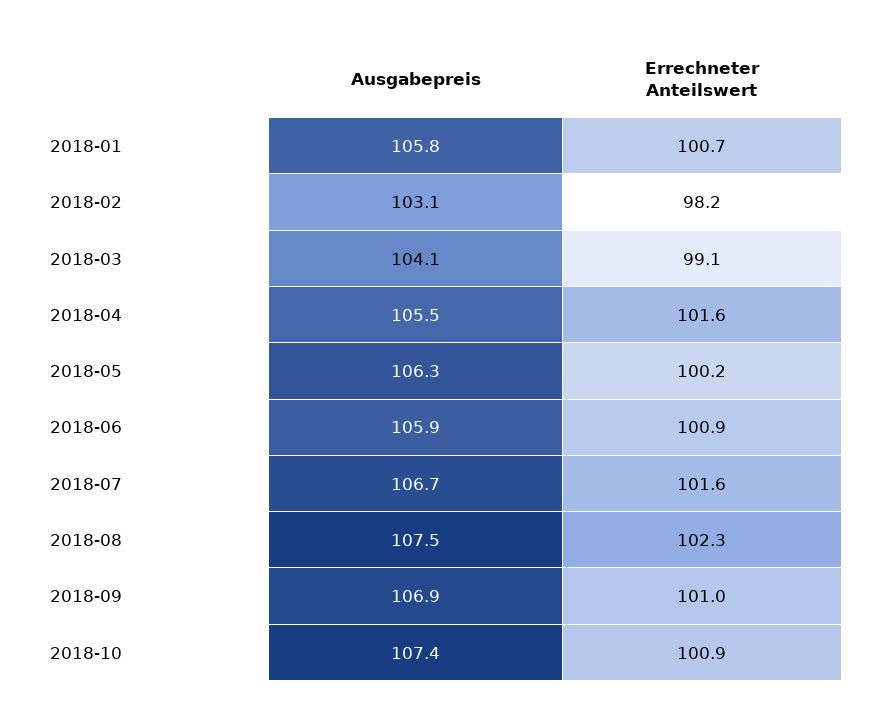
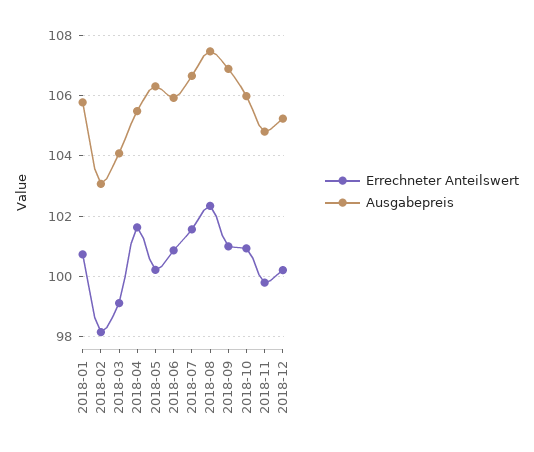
Ausgabepreis, 2018-10: 107.4 -> 106
Errechneter Anteilswert, 2018-11: none -> 99.8
Ausgabepreis, 2018-11: none -> 104.8
Errechneter Anteilswert, 2018-12: none -> 100.2
Ausgabepreis, 2018-12: none -> 105.2

